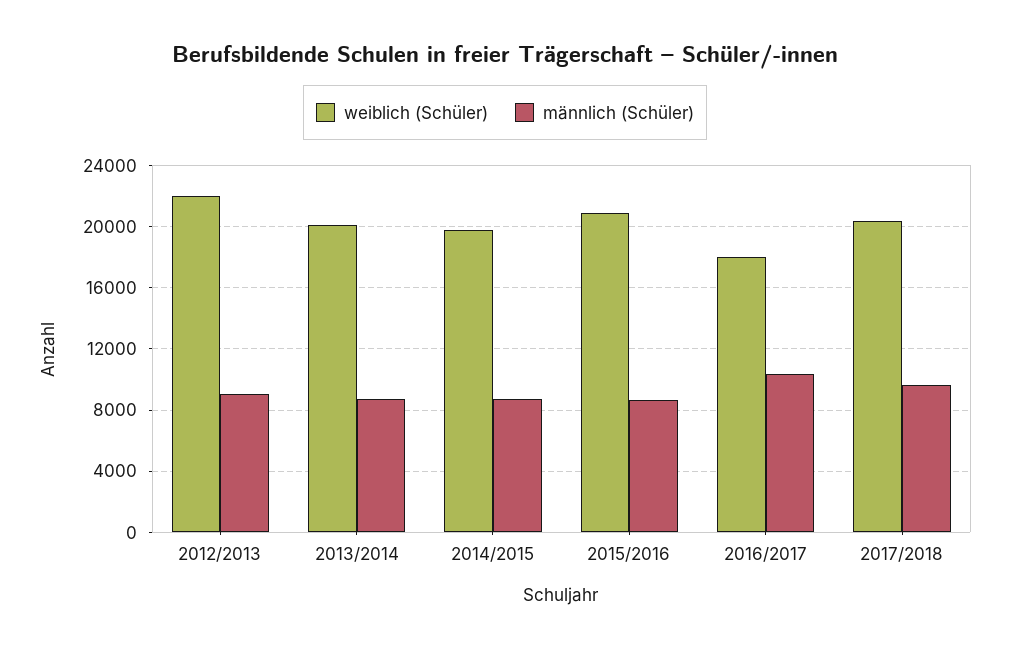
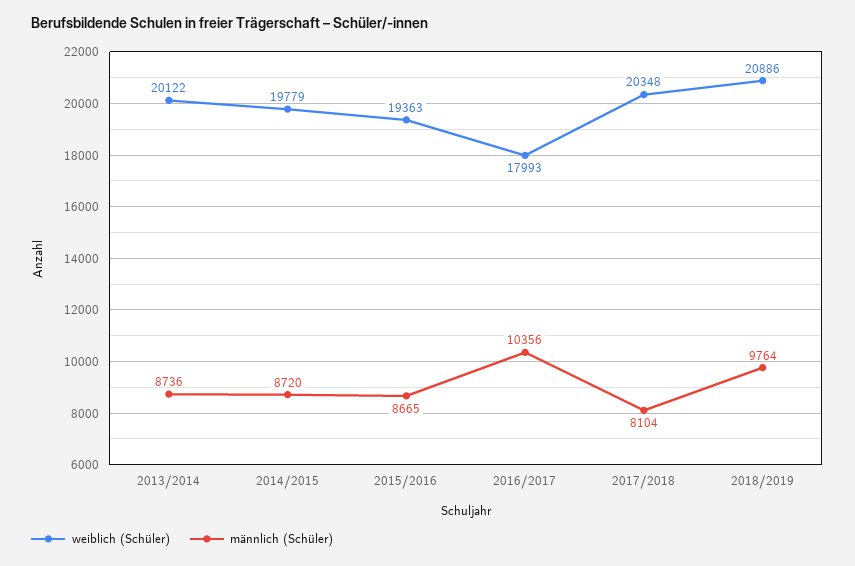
weiblich (Schüler), 2012/2013: 22000 -> none
männlich (Schüler), 2012/2013: 9000 -> none
weiblich (Schüler), 2015/2016: 21000 -> 19363
männlich (Schüler), 2017/2018: 9500 -> 8104
weiblich (Schüler), 2018/2019: none -> 20886
männlich (Schüler), 2018/2019: none -> 9764

